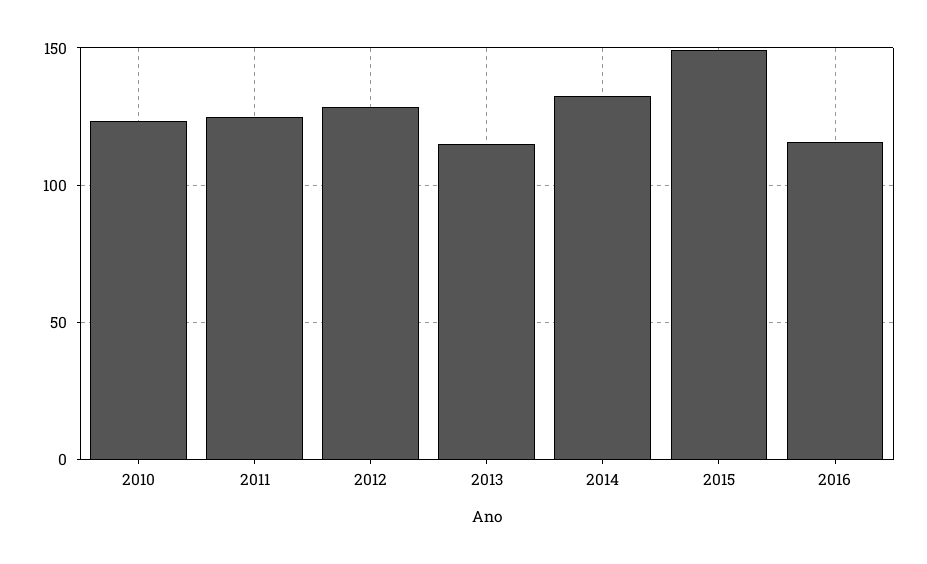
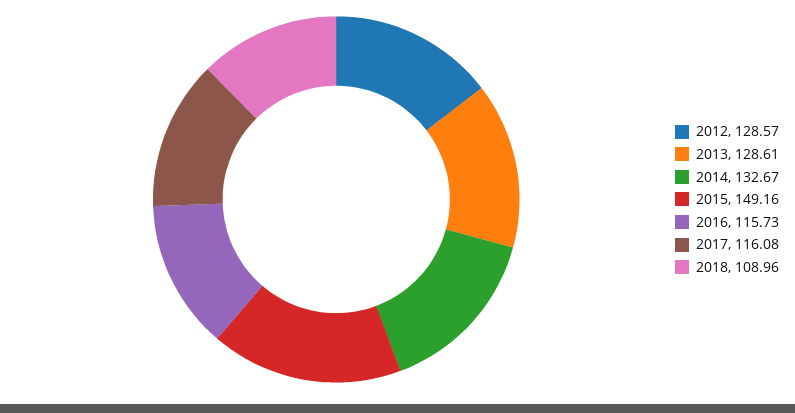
2010: 125 -> none
2011: 125 -> none
2013: 115 -> 128.61
2017: none -> 116.08
2018: none -> 108.96

